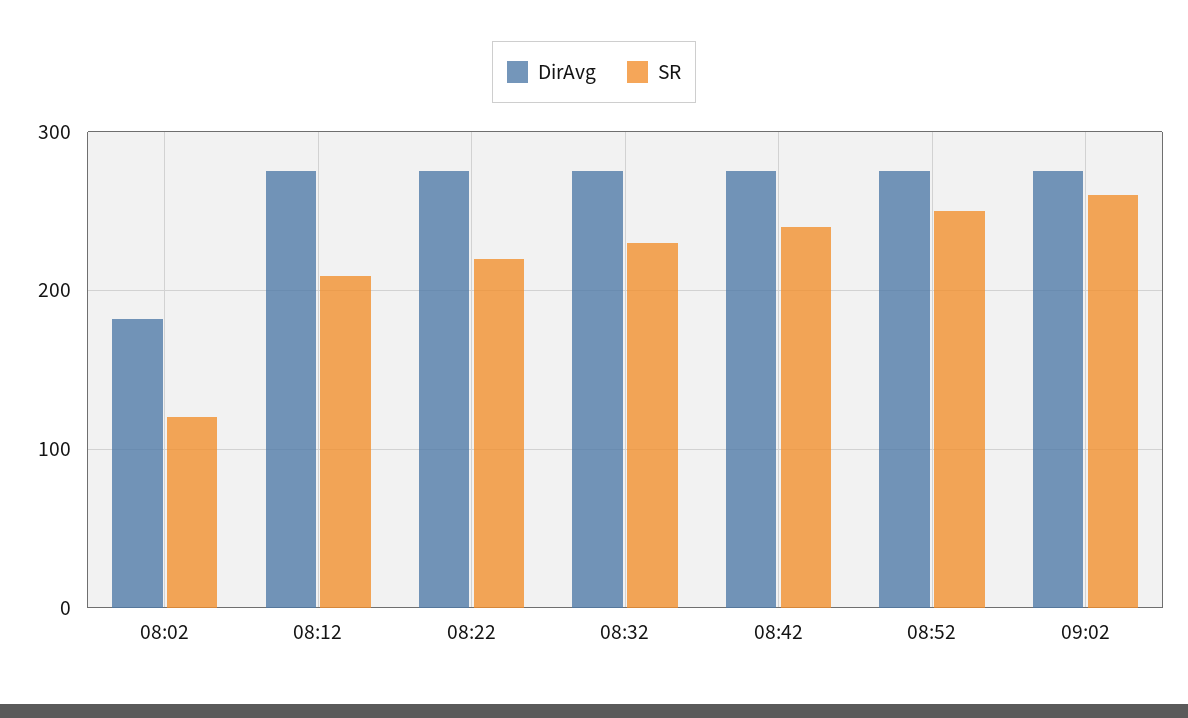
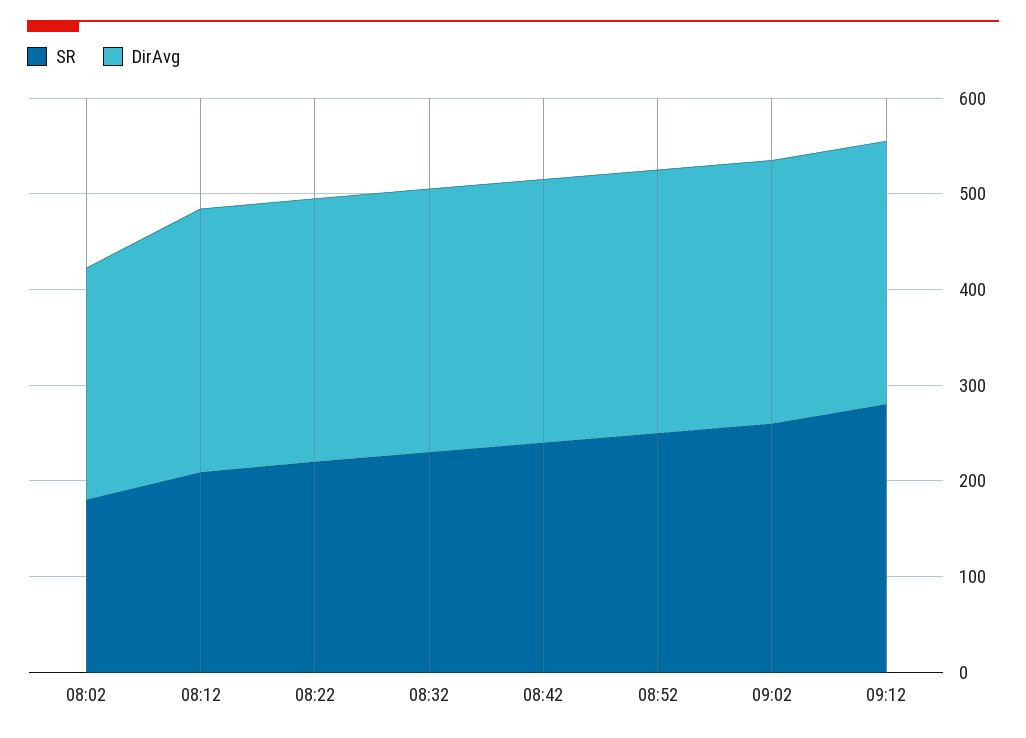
DirAvg, 08:02: 180 -> 240
SR, 08:02: 120 -> 180
SR, 09:12: none -> 280
DirAvg, 09:12: none -> 280

